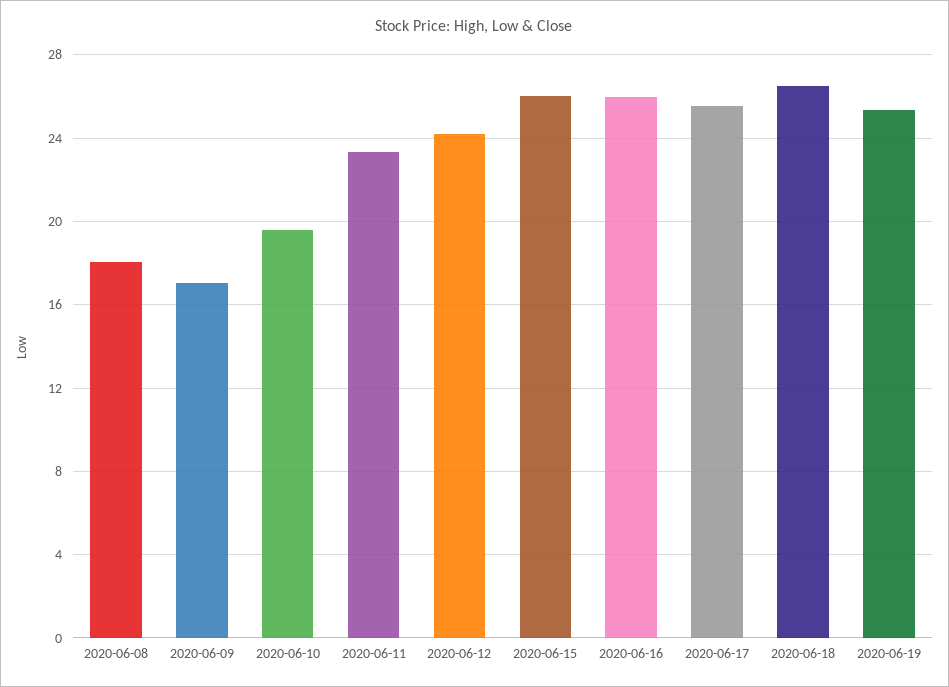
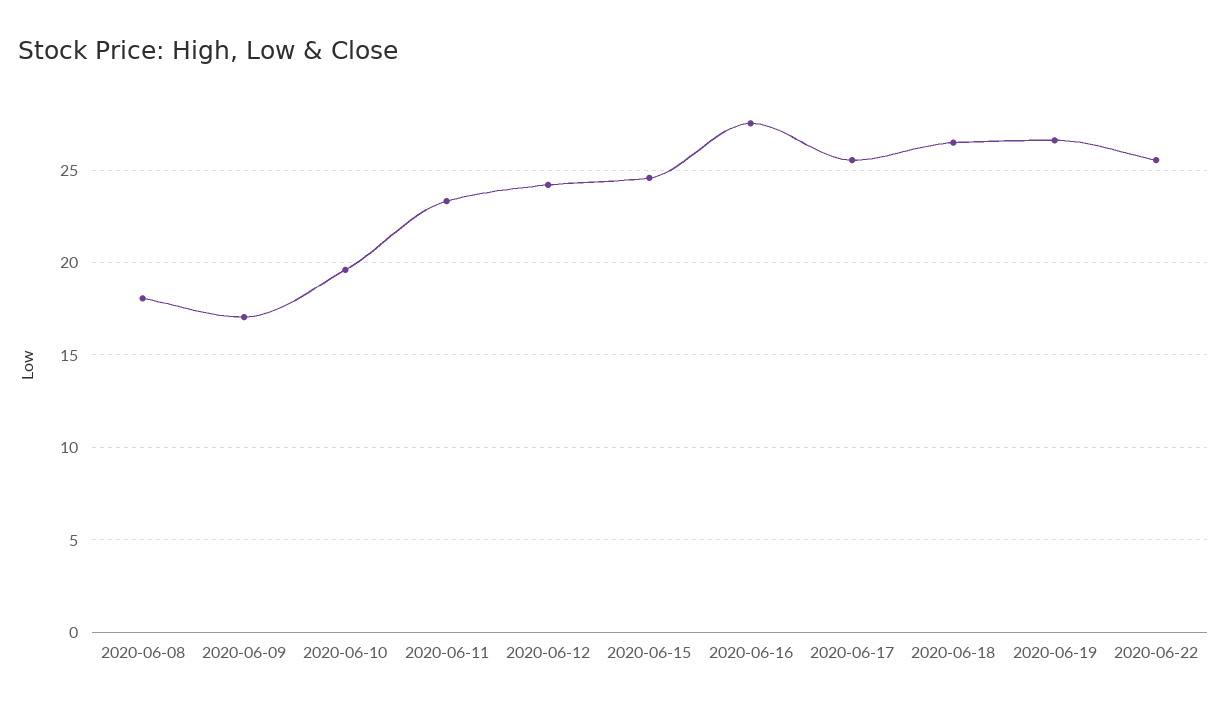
2020-06-15: 26 -> 24.5
2020-06-16: 26 -> 27.5
2020-06-19: 25.5 -> 26.5
2020-06-22: none -> 25.5

